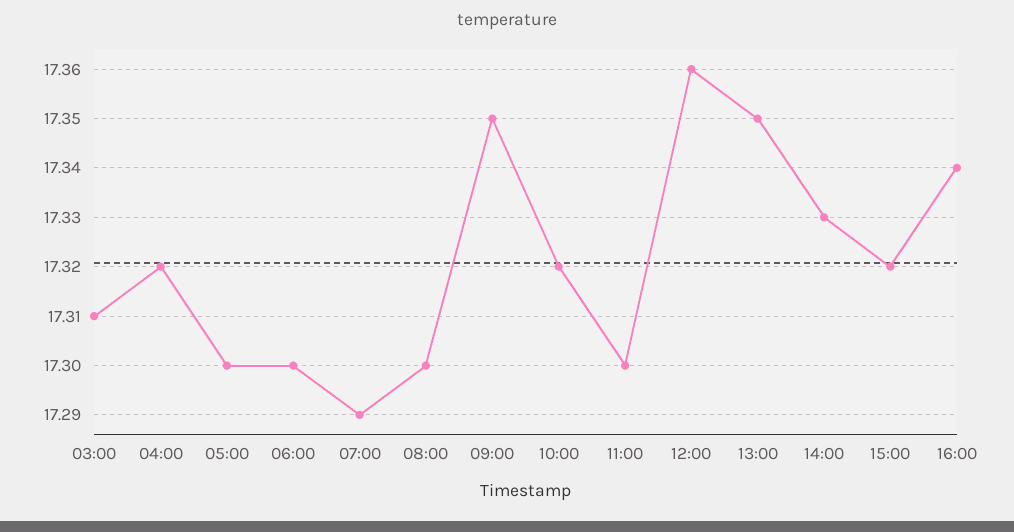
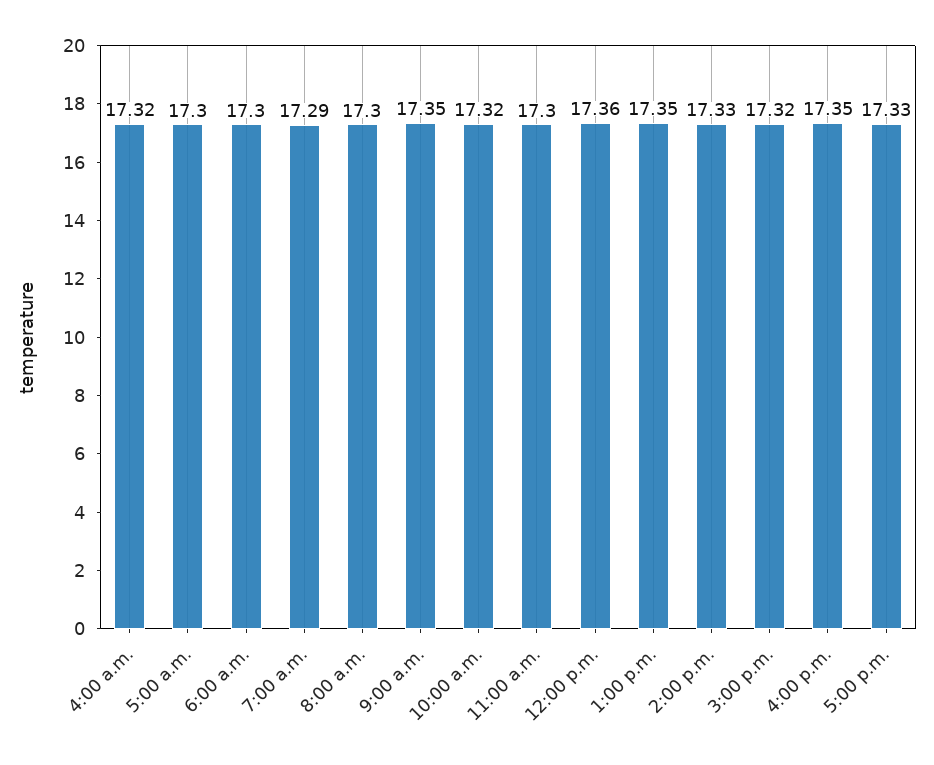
03:00: 17.31 -> none
16:00: 17.34 -> 17.35
5:00 p.m.: none -> 17.33

